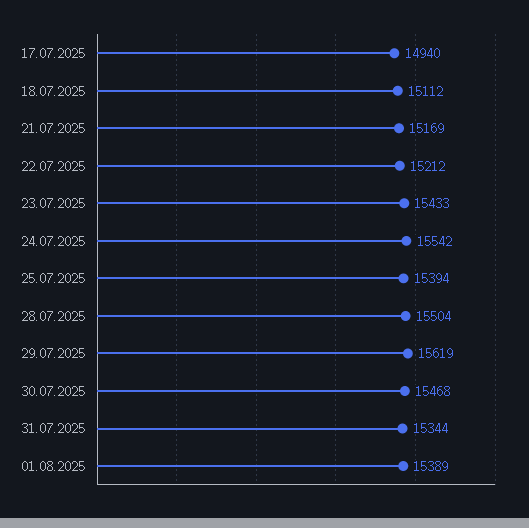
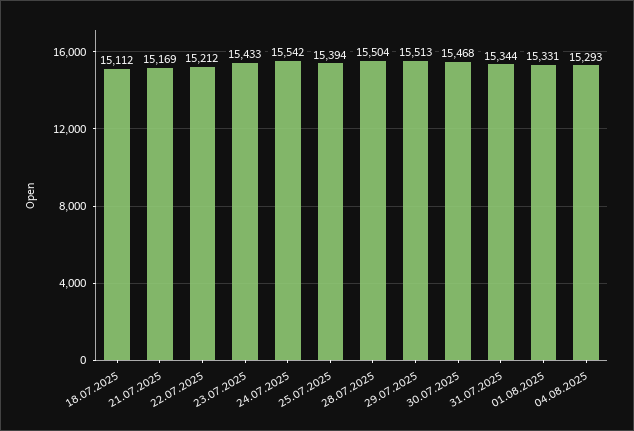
17.07.2025: 14940 -> none
29.07.2025: 15619 -> 15513
01.08.2025: 15389 -> 15331
04.08.2025: none -> 15293

